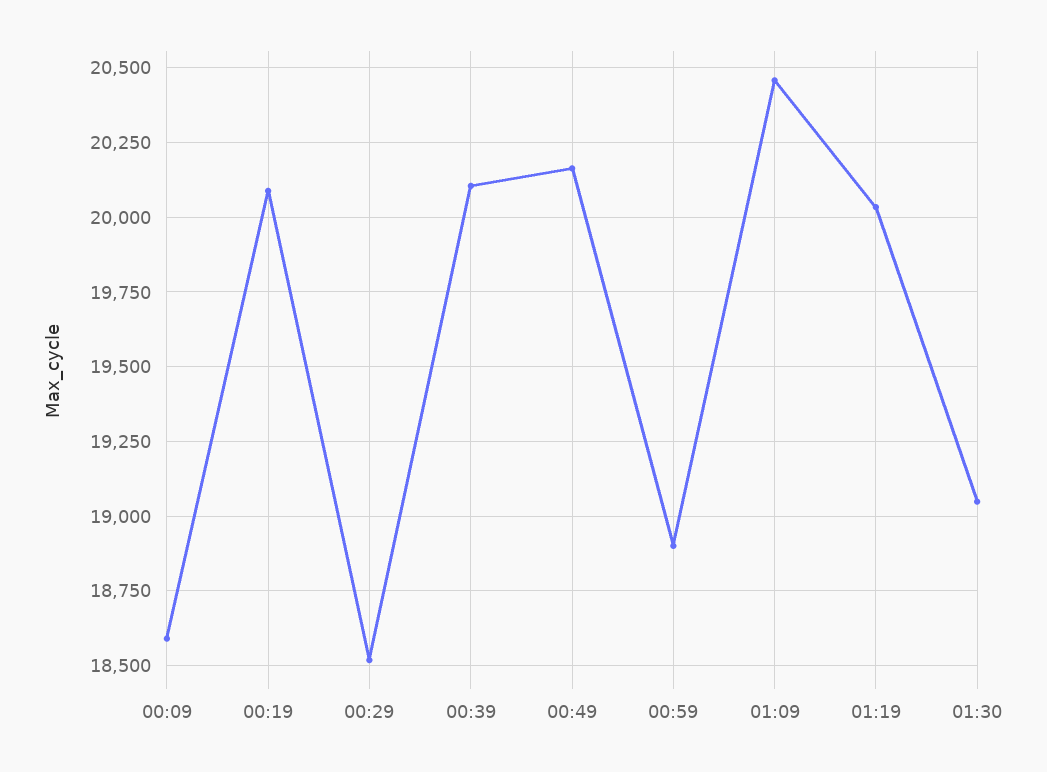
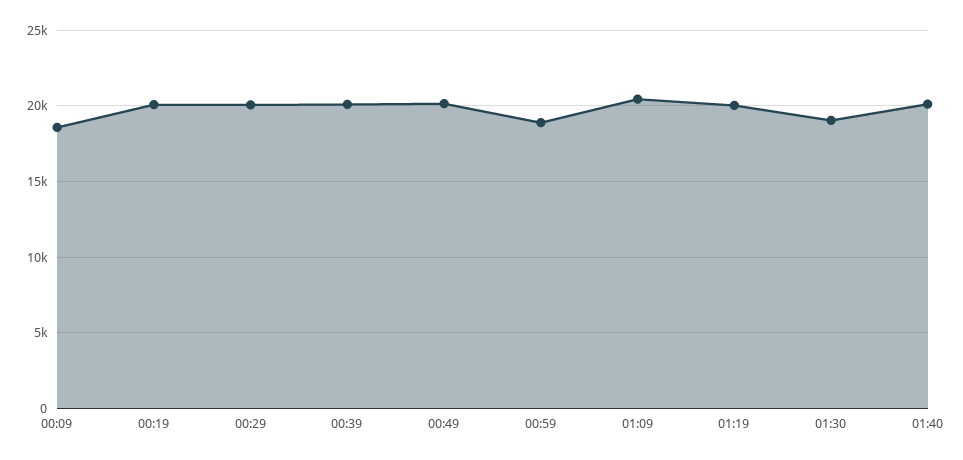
00:29: 18525 -> 20000
01:40: none -> 20000

